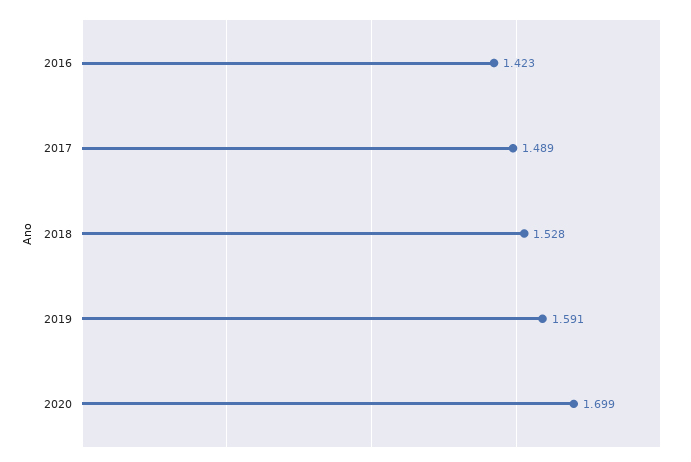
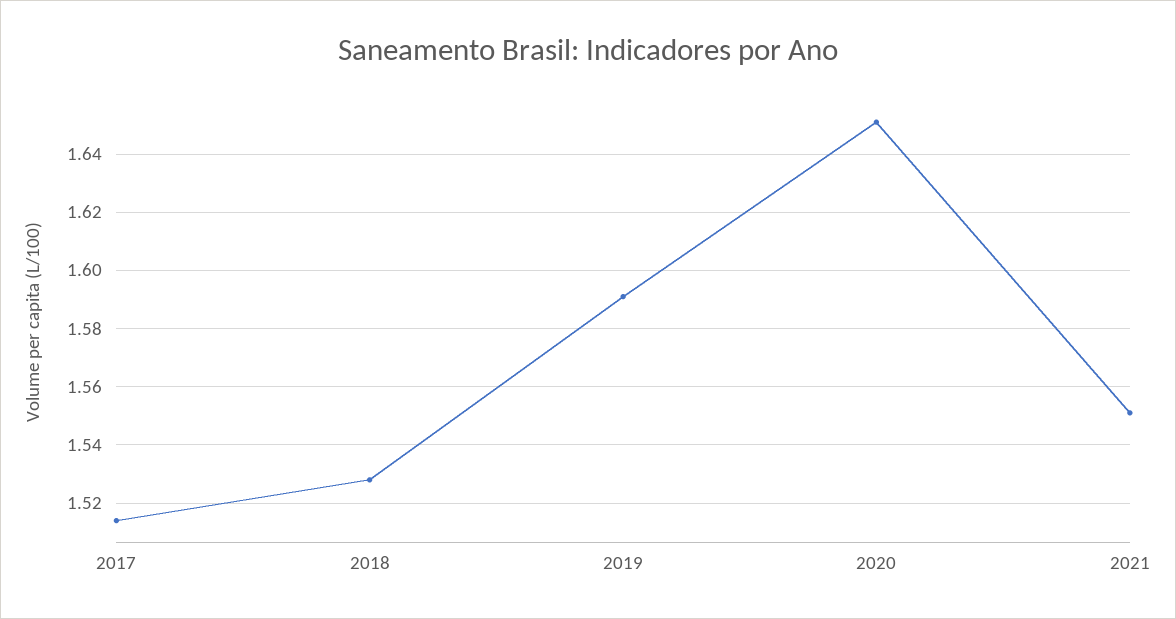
2016: 1.423 -> none
2017: 1.489 -> 1.515
2020: 1.699 -> 1.65
2021: none -> 1.55

